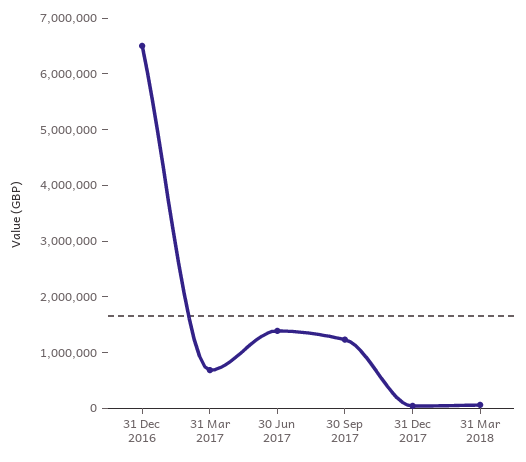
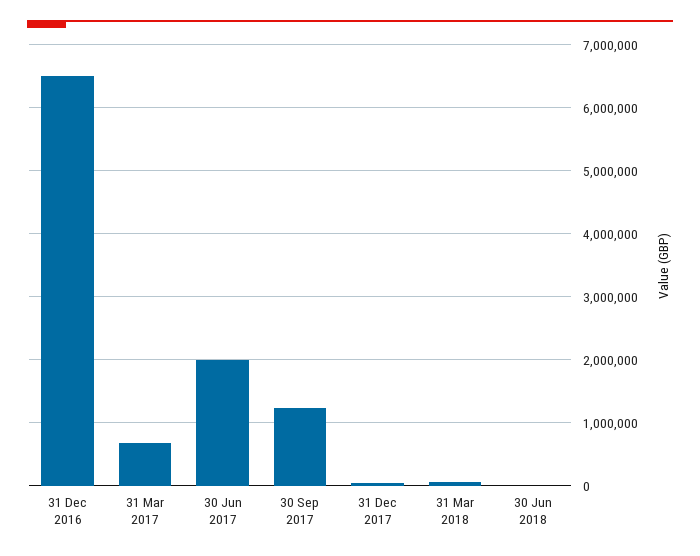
30 Jun 2017: 1400000 -> 2000000
30 Jun 2018: none -> 0

